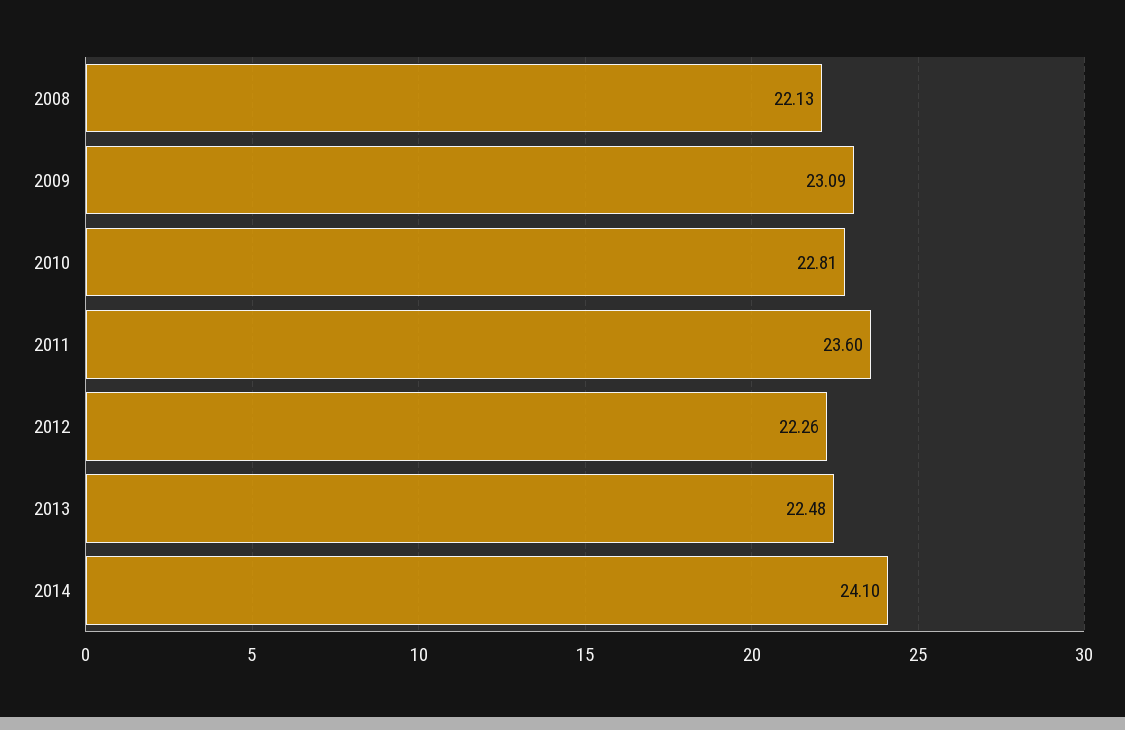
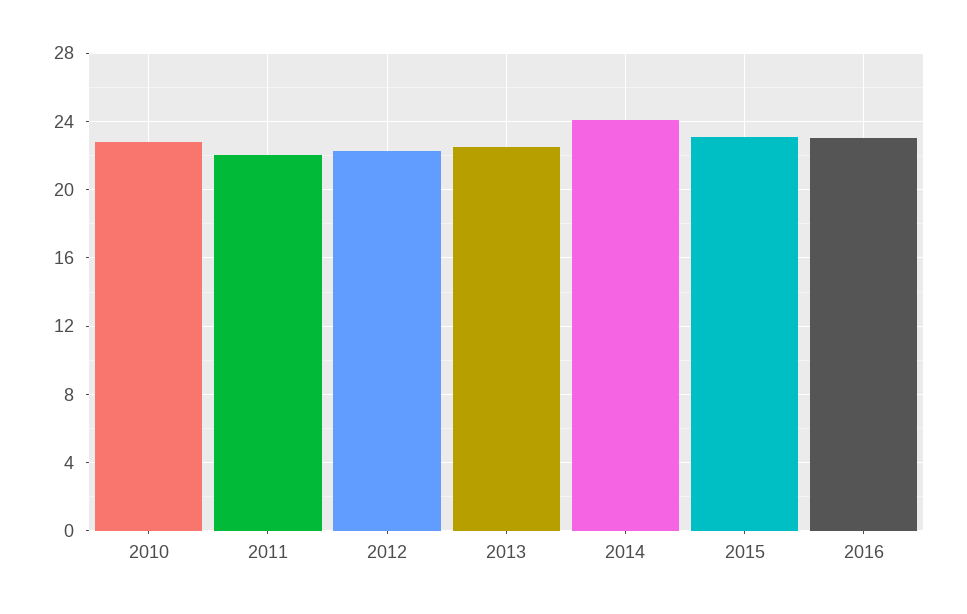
2008: 22.13 -> none
2009: 23.09 -> none
2011: 23.6 -> 22
2015: none -> 23
2016: none -> 23

